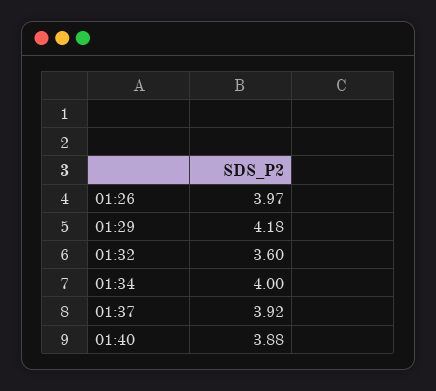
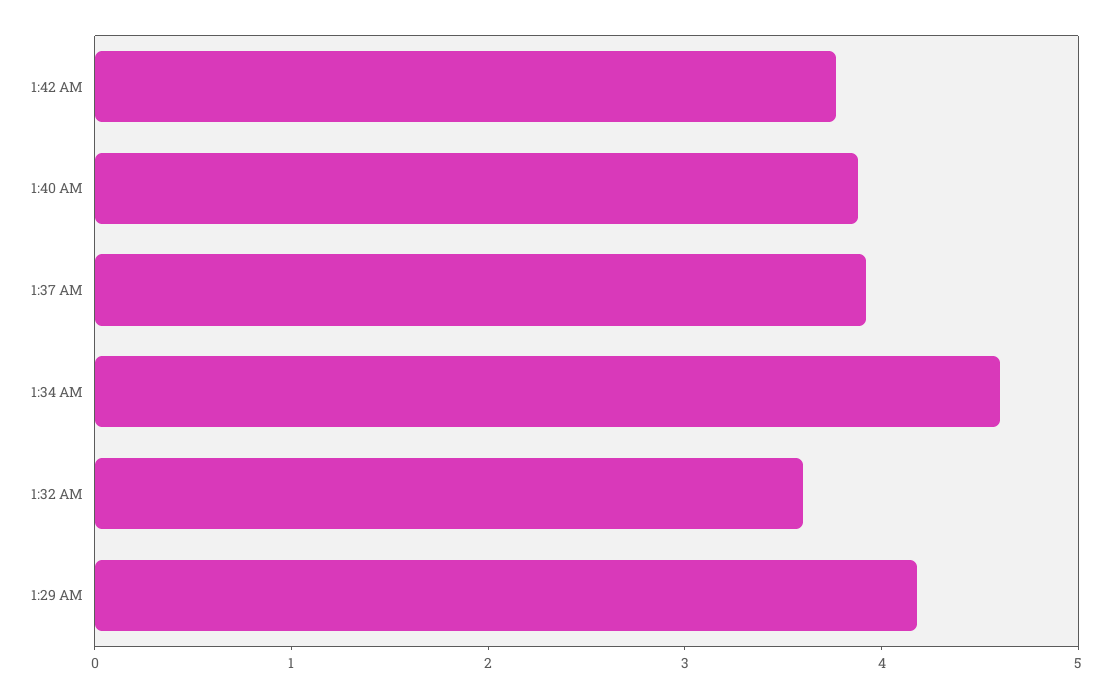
01:26: 3.97 -> none
01:34: 4 -> 4.6
1:42 AM: none -> 3.8

